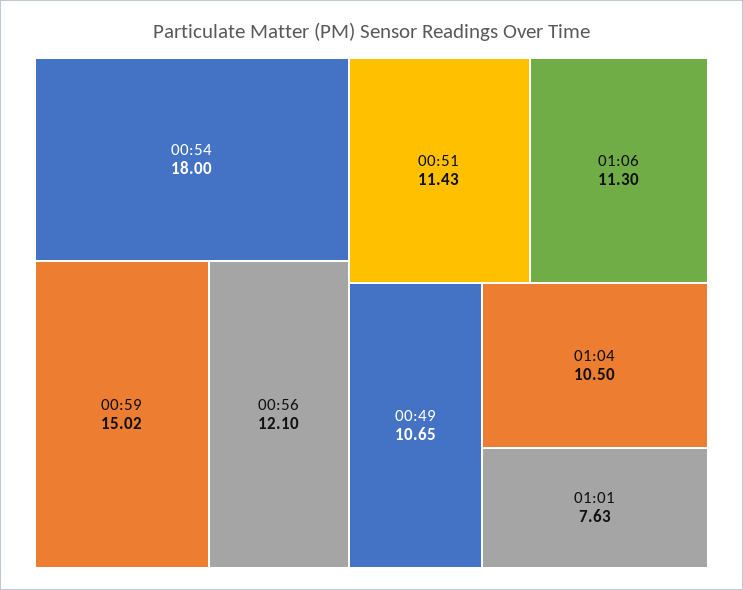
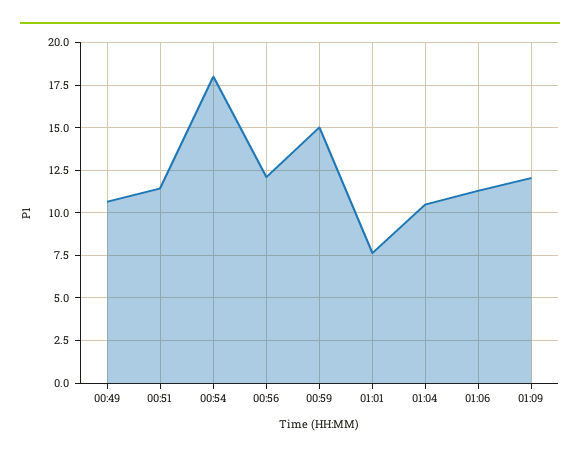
01:09: none -> 12

